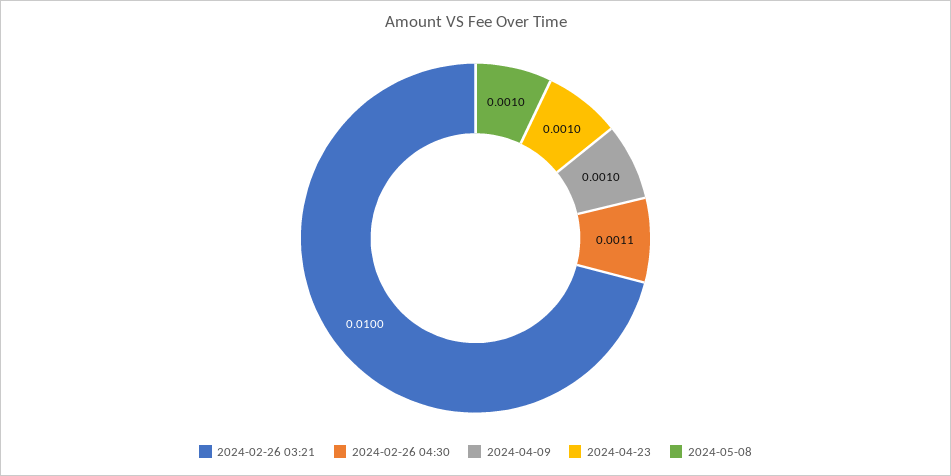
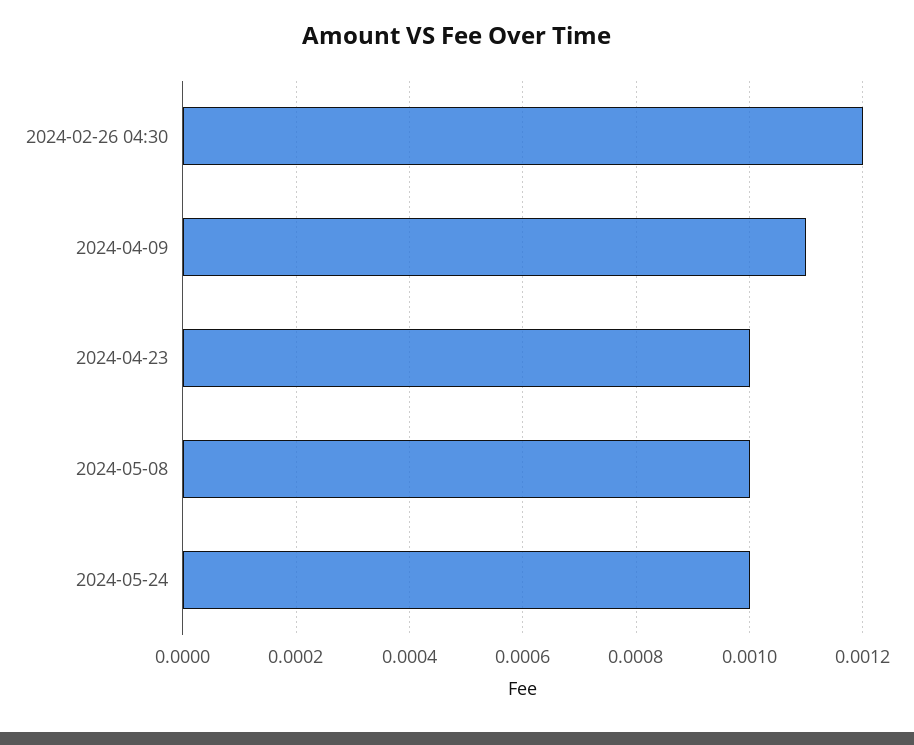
2024-02-26 03:21: 0.01 -> none
2024-02-26 04:30: 0.0011 -> 0.0012
2024-04-09: 0.001 -> 0.0011
2024-05-24: none -> 0.001

